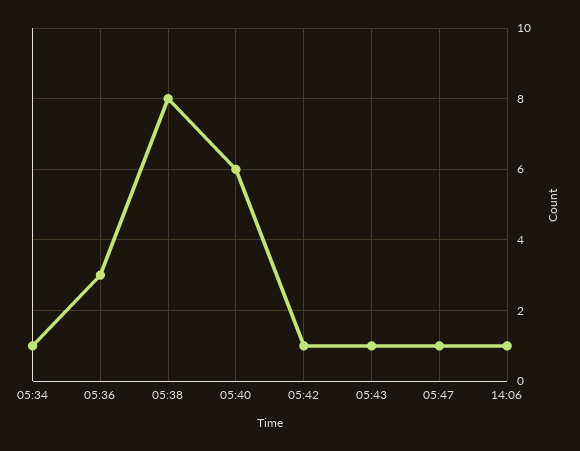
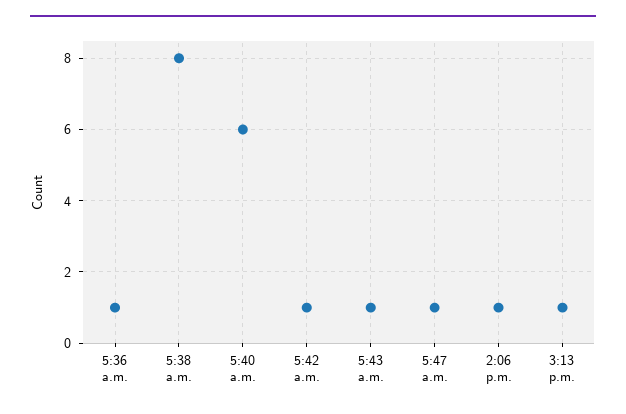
05:34: 1 -> none
05:36: 3 -> 1
3:13 p.m.: none -> 1

